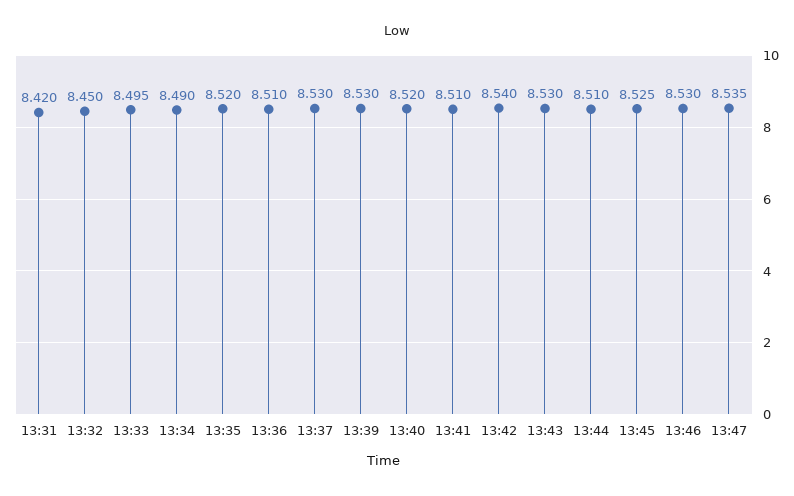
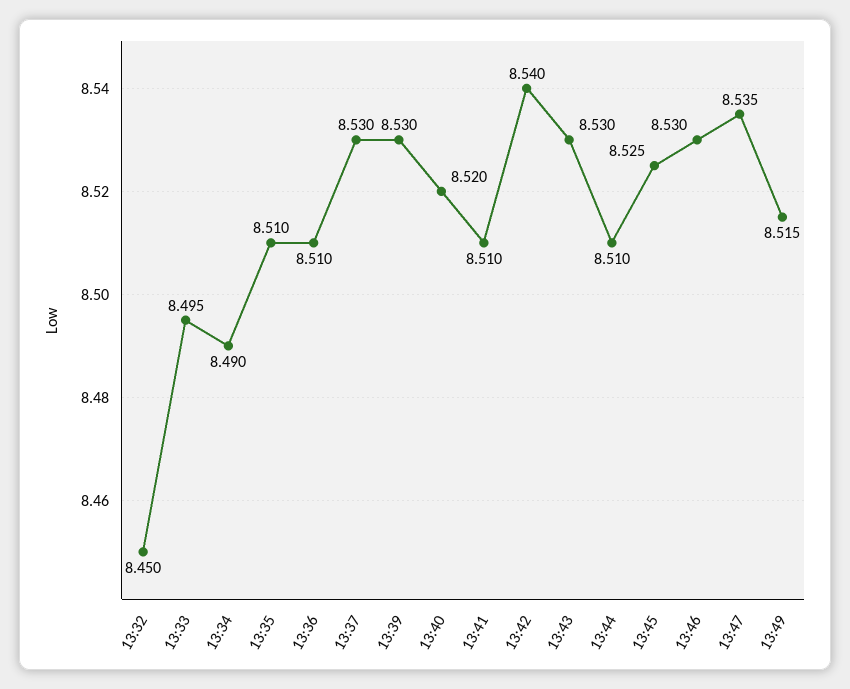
13:31: 8.42 -> none
13:35: 8.52 -> 8.51
13:49: none -> 8.515

